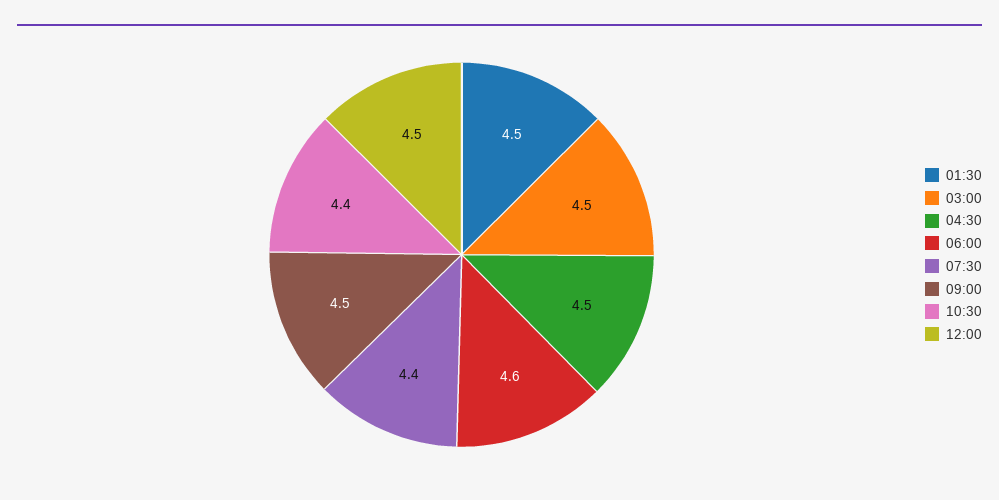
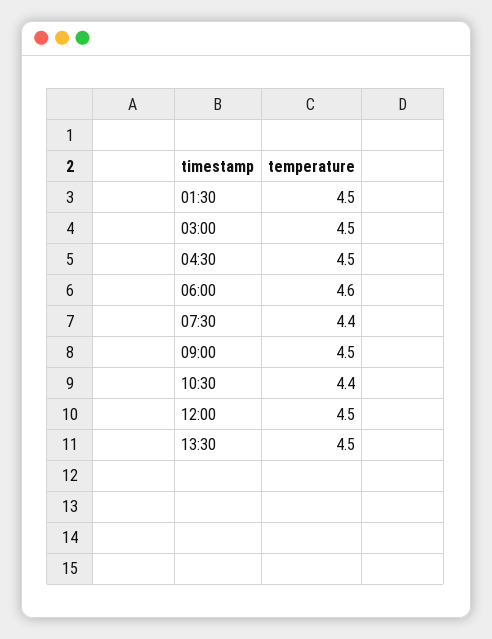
13:30: none -> 4.5

